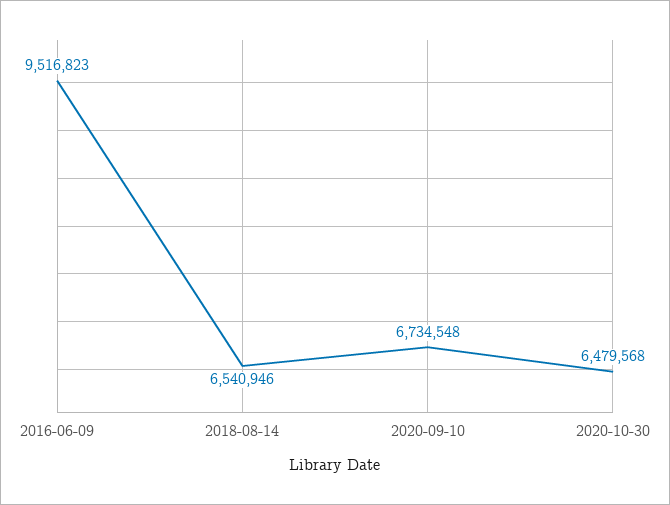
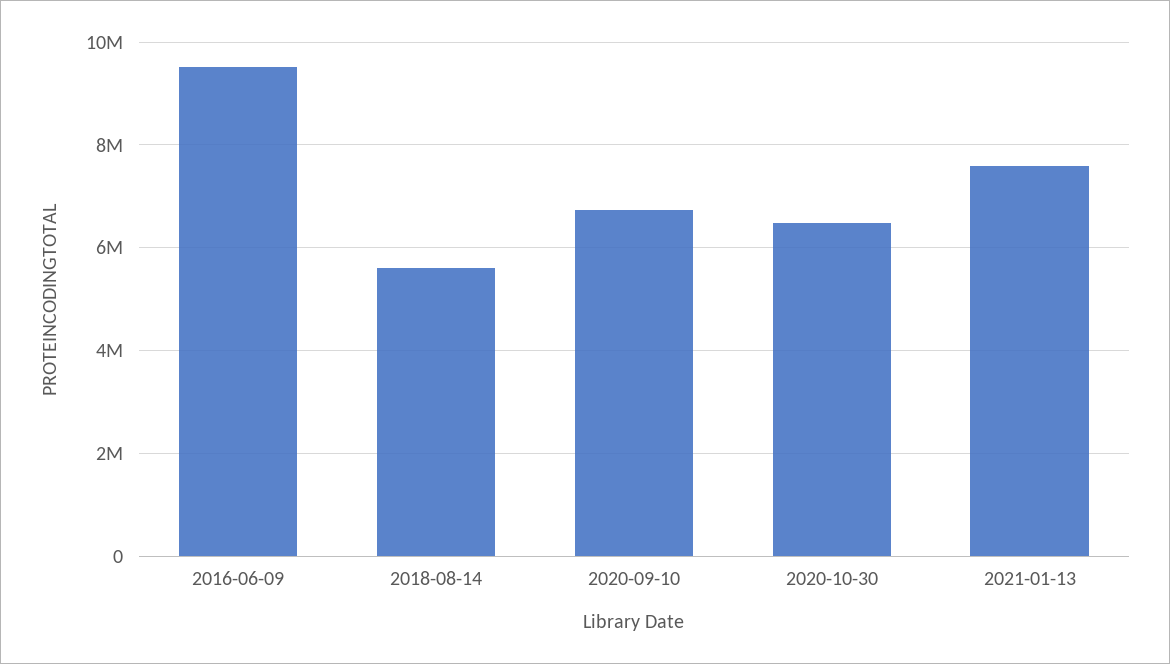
2018-08-14: 6540946 -> 5600000
2021-01-13: none -> 7600000

